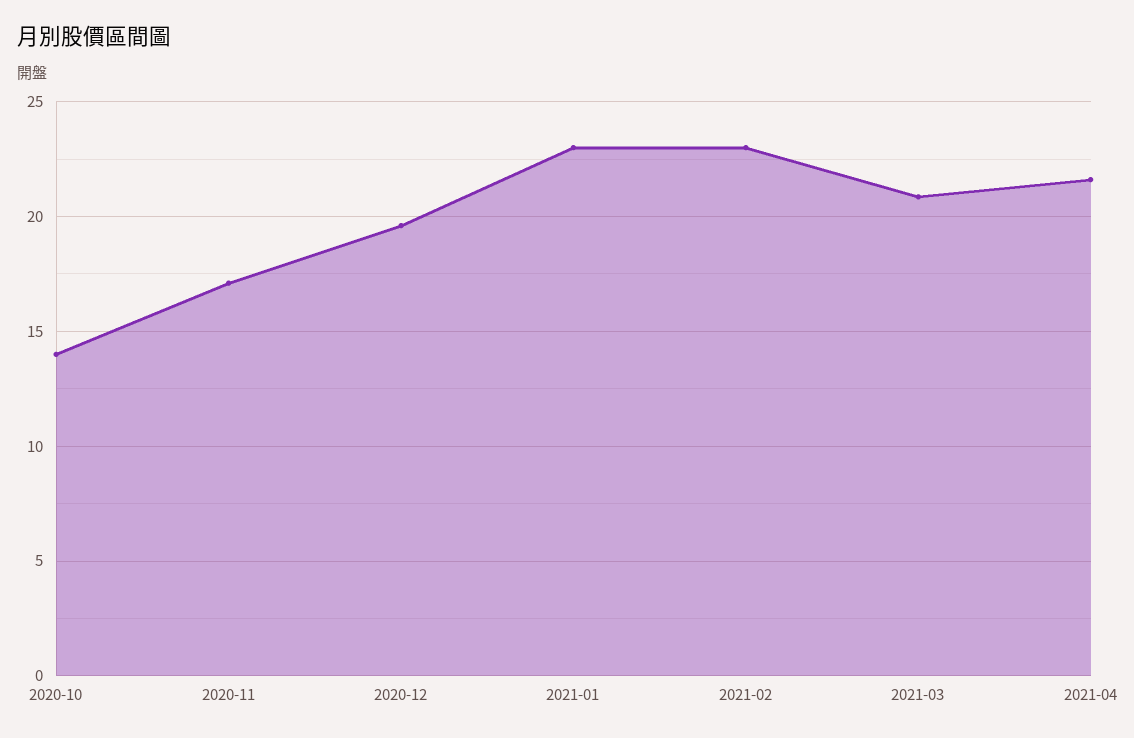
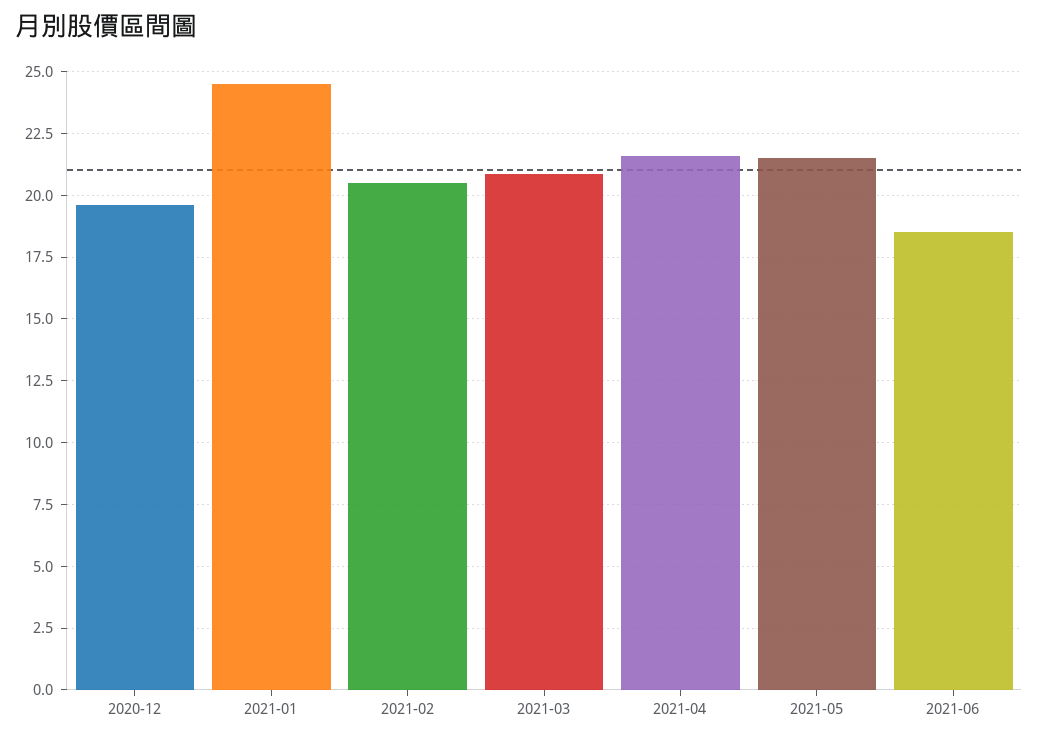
2020-10: 14 -> none
2020-11: 17 -> none
2021-01: 23 -> 24.5
2021-02: 23 -> 20.5
2021-05: none -> 21.5
2021-06: none -> 18.5

